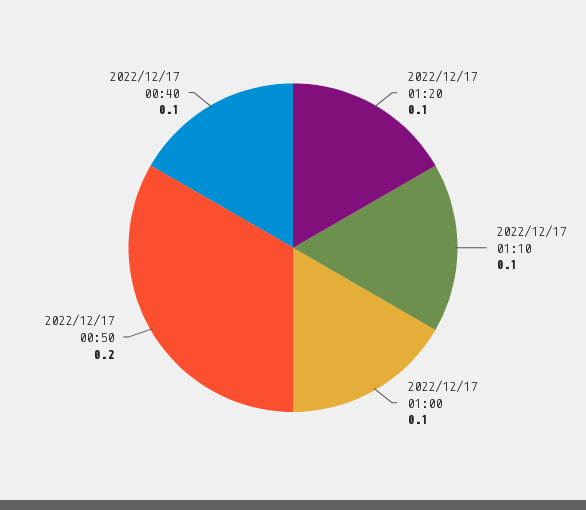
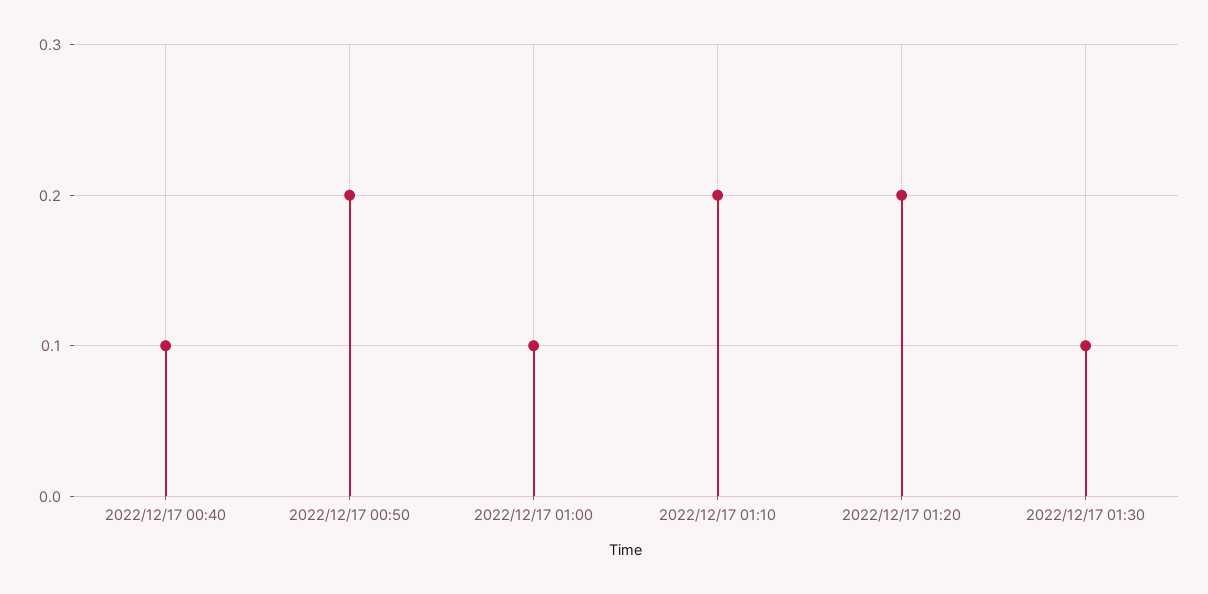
2022/12/17 01:20: 0.1 -> 0.2
2022/12/17 01:10: 0.1 -> 0.2
2022/12/17 01:30: none -> 0.1

